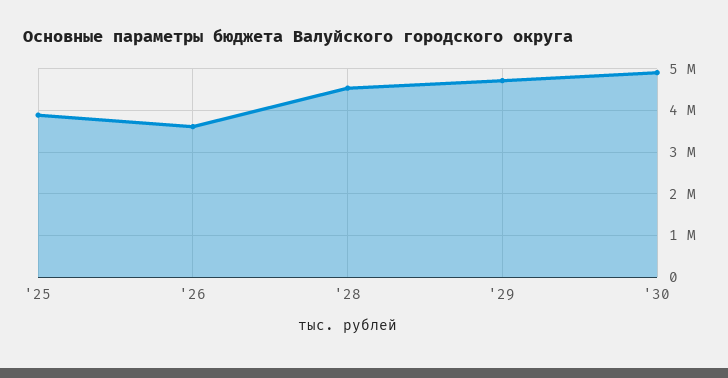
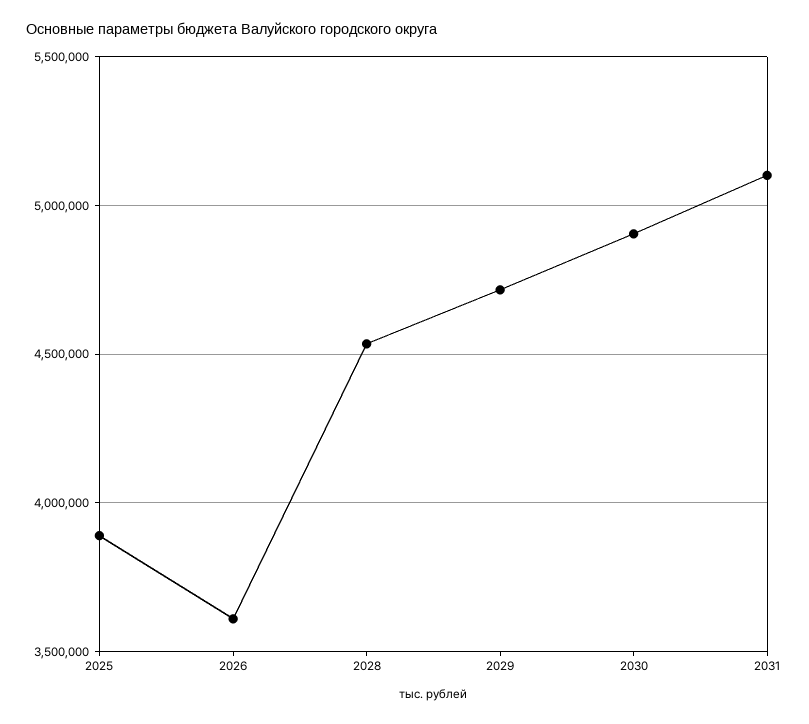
2031: none -> 5100000

